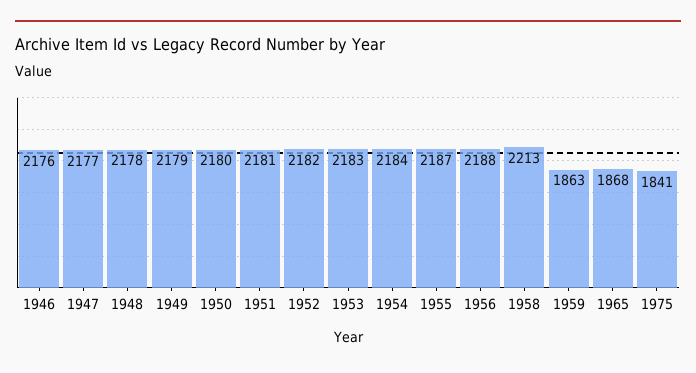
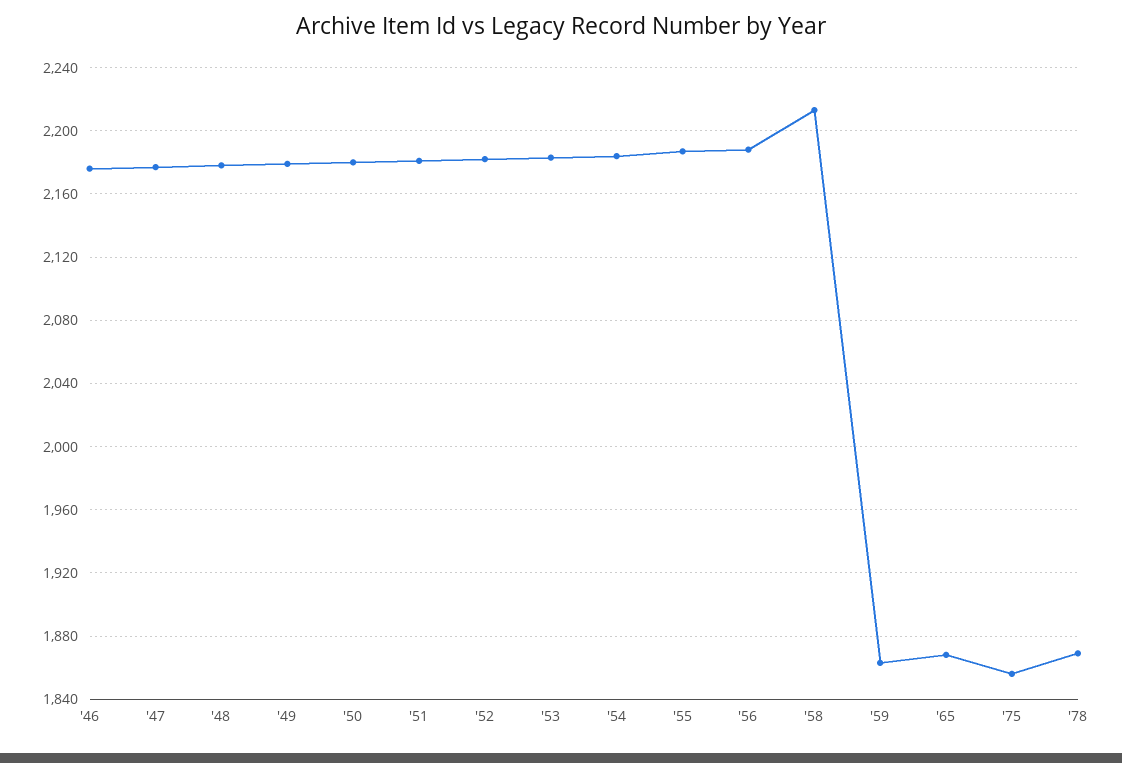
1975: 1841 -> 1855
'78: none -> 1870

